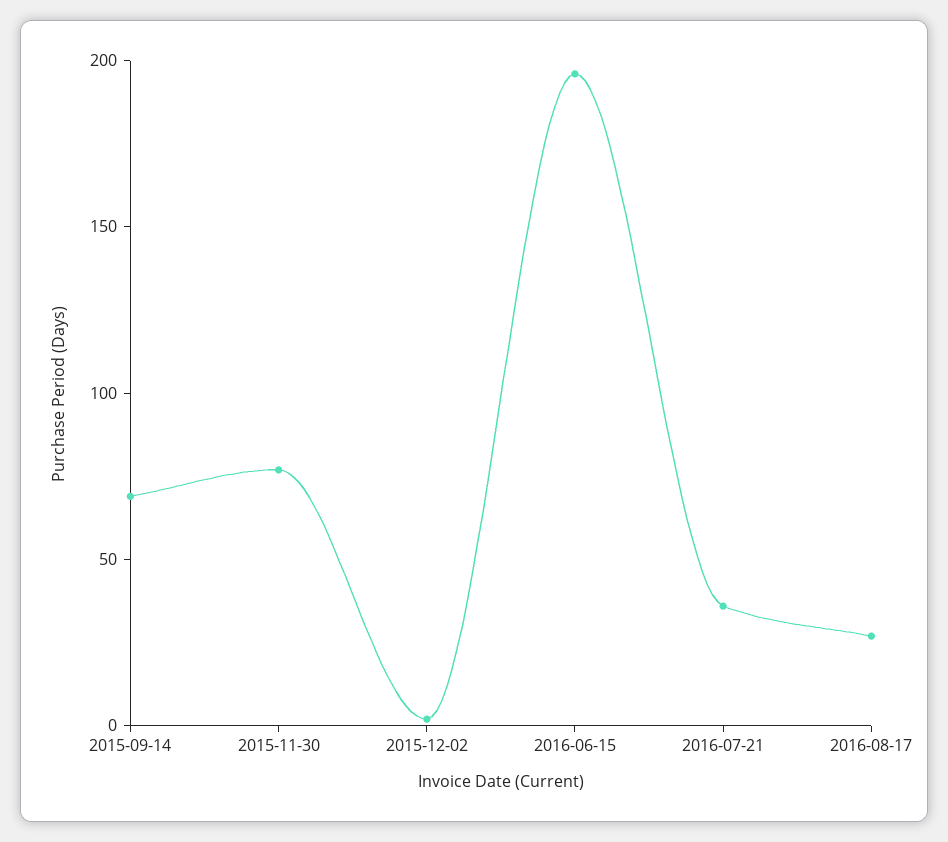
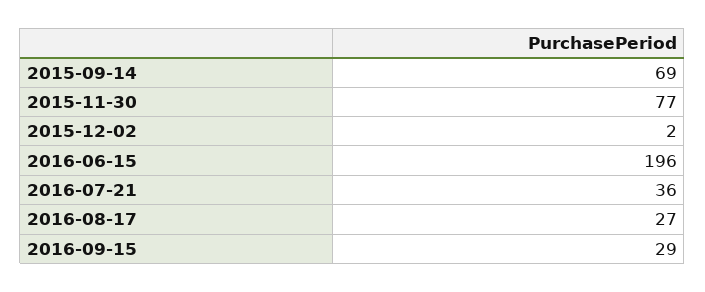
2016-09-15: none -> 29

